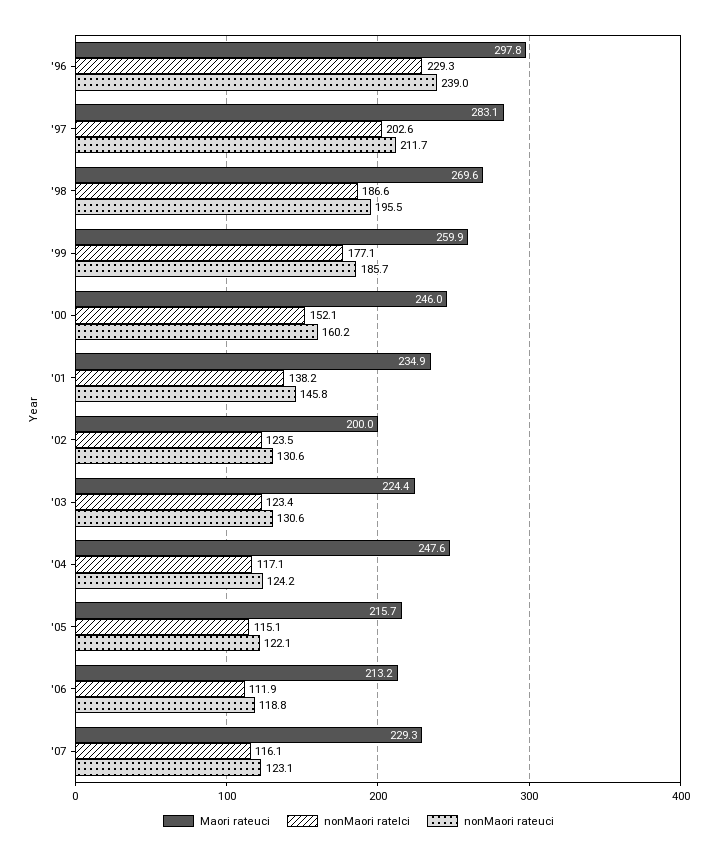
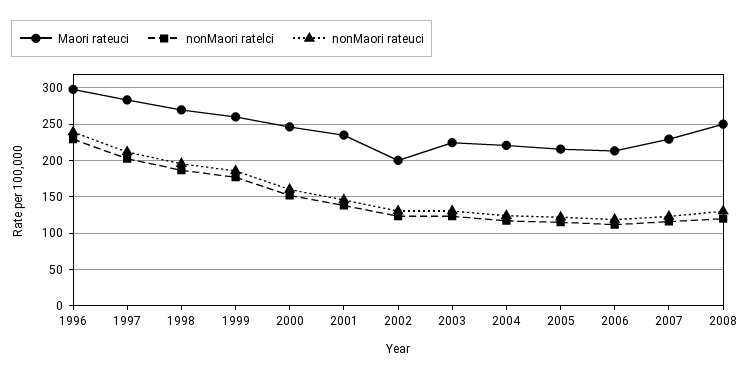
Maori rateuci, '04: 247.6 -> 220
Maori rateuci, 2008: none -> 250
nonMaori ratelci, 2008: none -> 120
nonMaori rateuci, 2008: none -> 130

